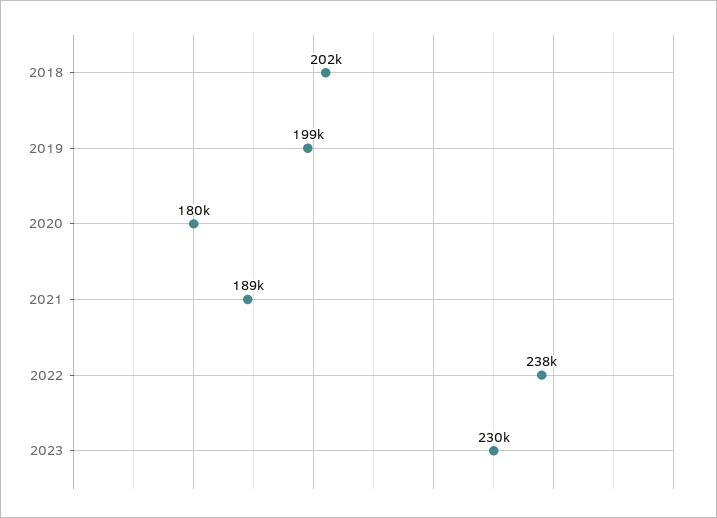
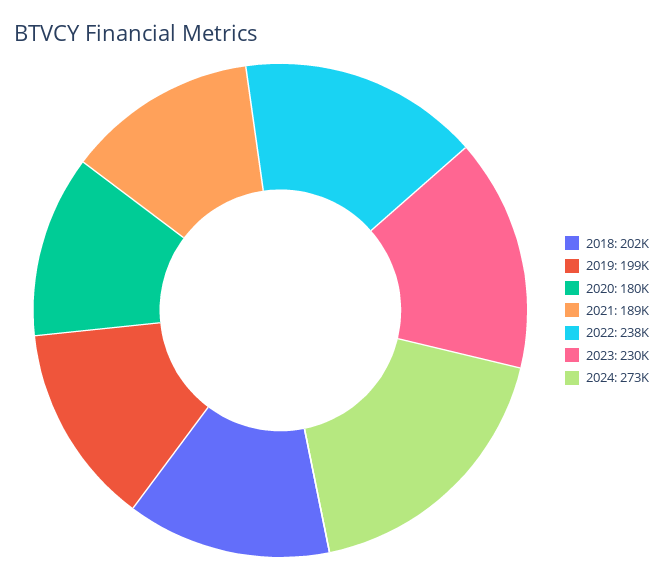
2024: none -> 273000

